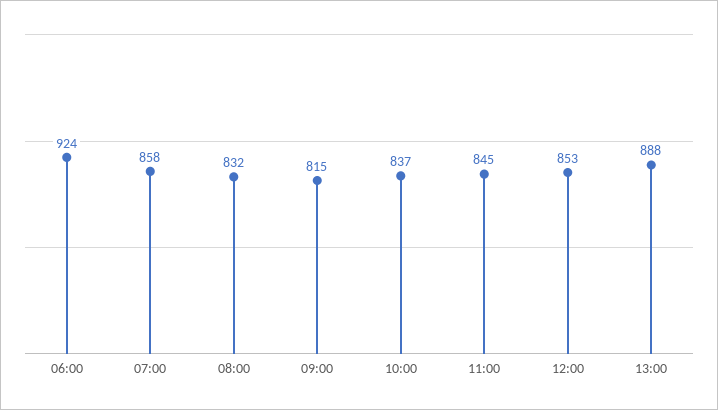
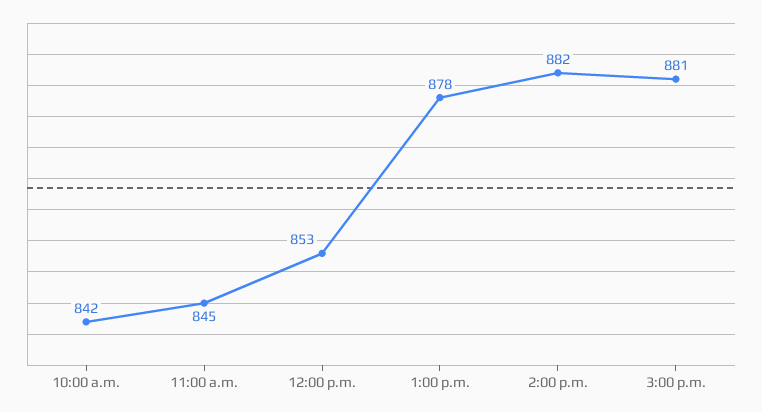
06:00: 924 -> none
07:00: 858 -> none
08:00: 832 -> none
09:00: 815 -> none
10:00: 837 -> 842
13:00: 888 -> 878
2:00 p.m.: none -> 882
3:00 p.m.: none -> 881

